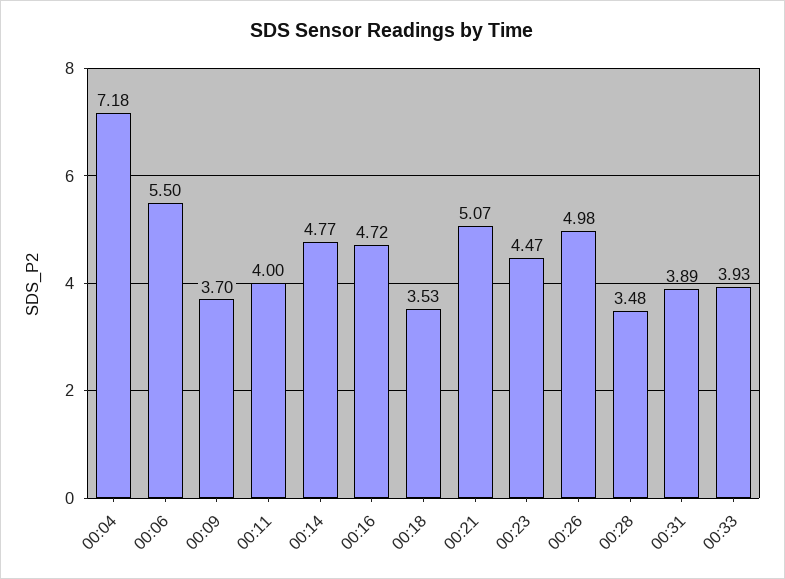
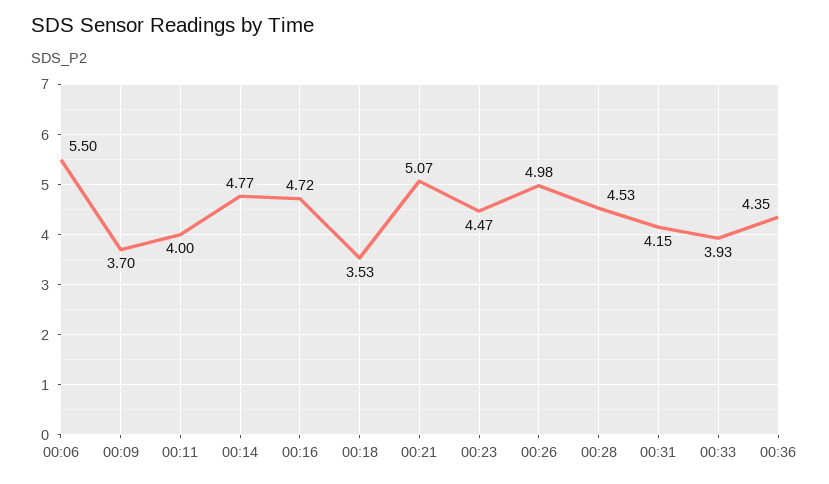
00:04: 7.18 -> none
00:28: 3.48 -> 4.53
00:31: 3.89 -> 4.15
00:36: none -> 4.35

